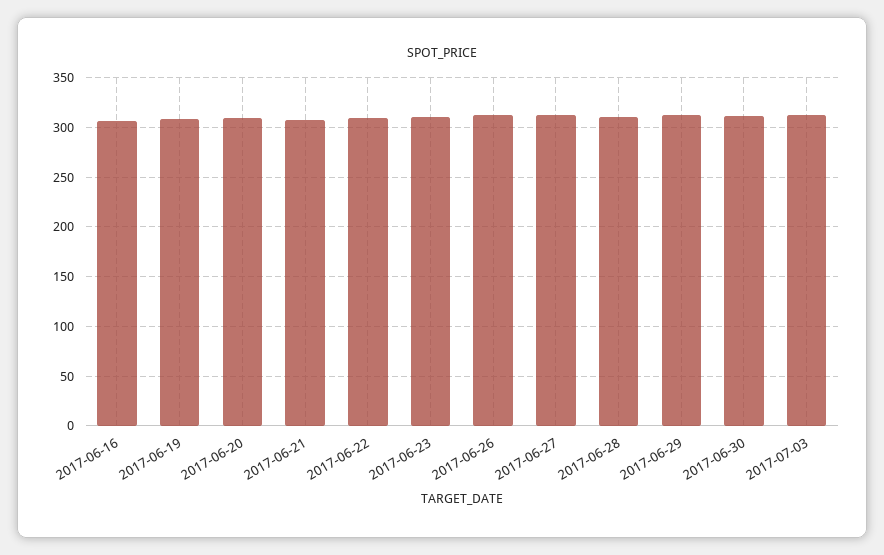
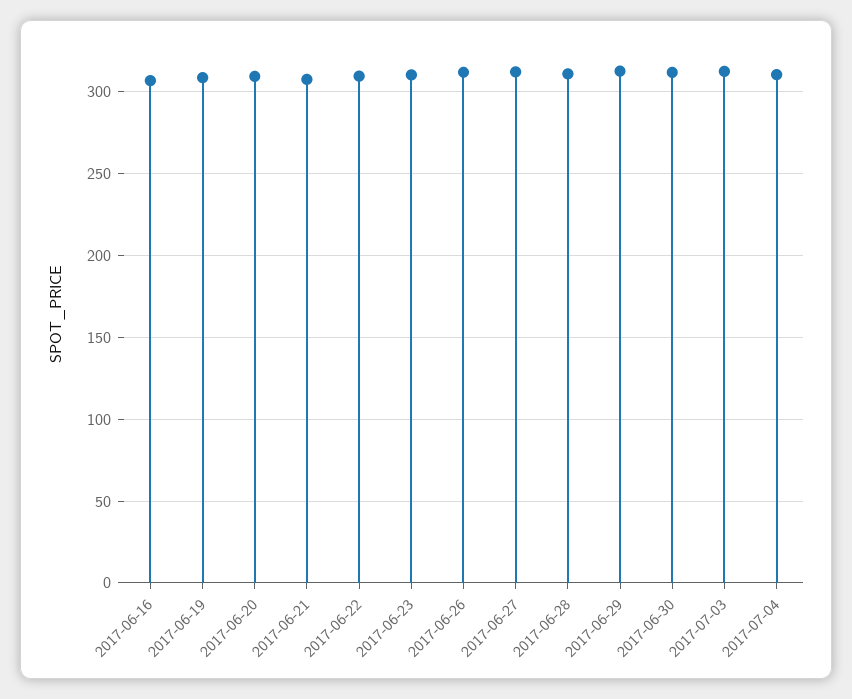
2017-07-04: none -> 310

